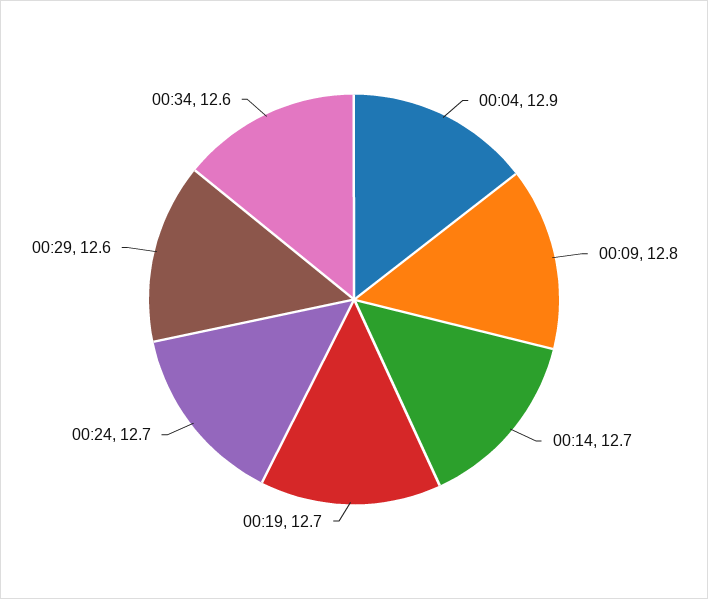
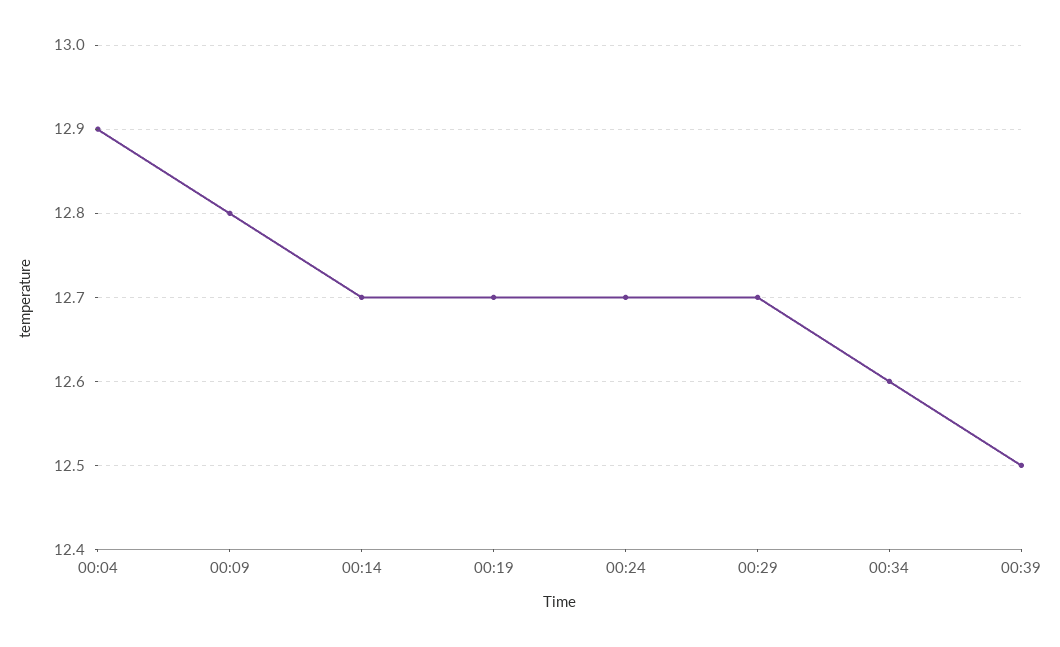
00:29: 12.6 -> 12.7
00:39: none -> 12.5

